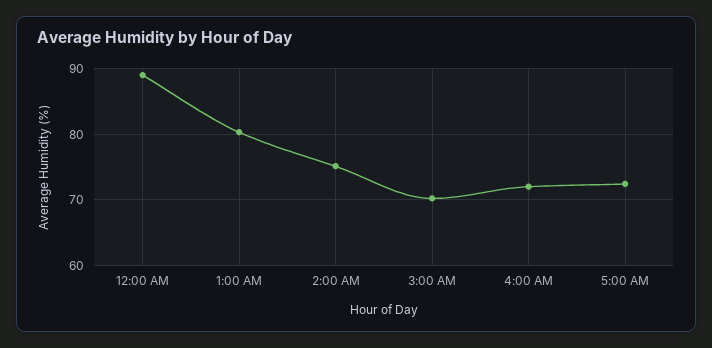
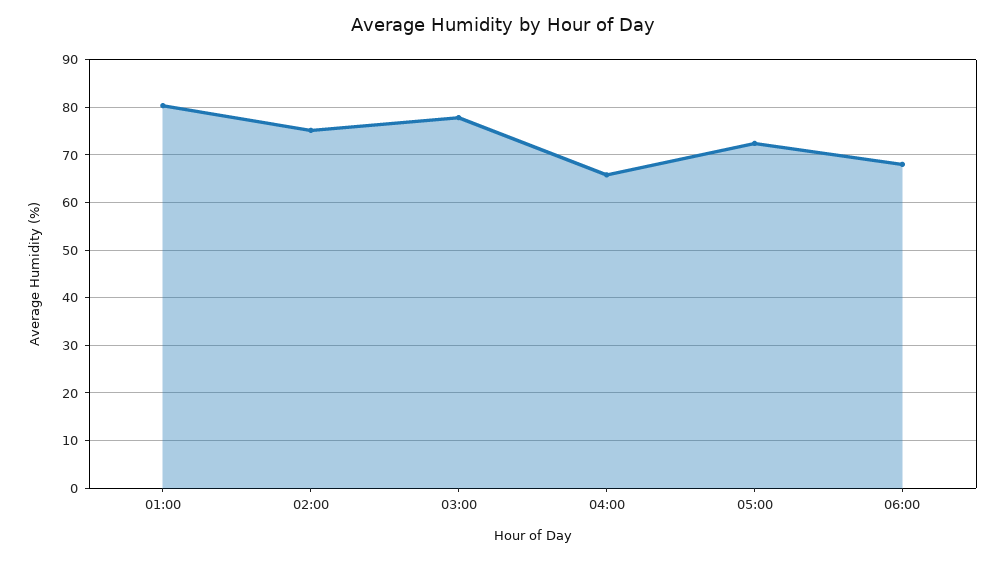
12:00 AM: 89 -> none
3:00 AM: 70 -> 78
4:00 AM: 72 -> 66
06:00: none -> 68

